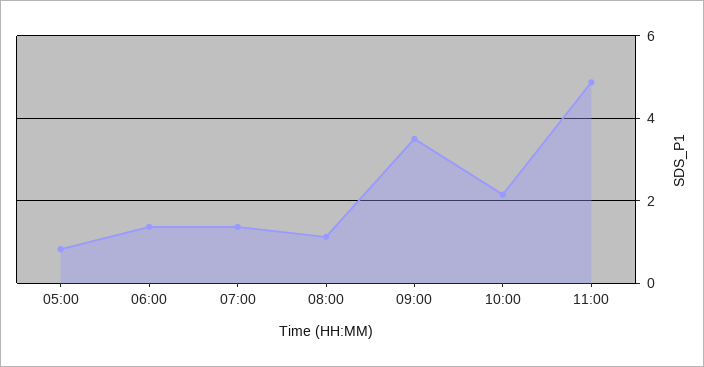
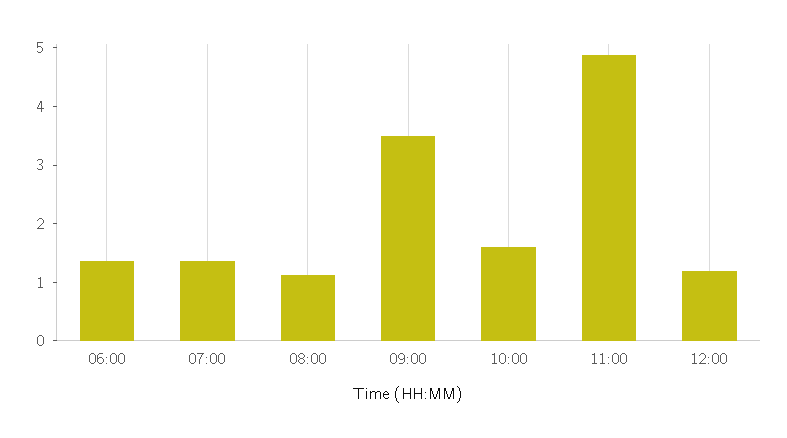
05:00: 0.8 -> none
10:00: 2.2 -> 1.6
12:00: none -> 1.2

